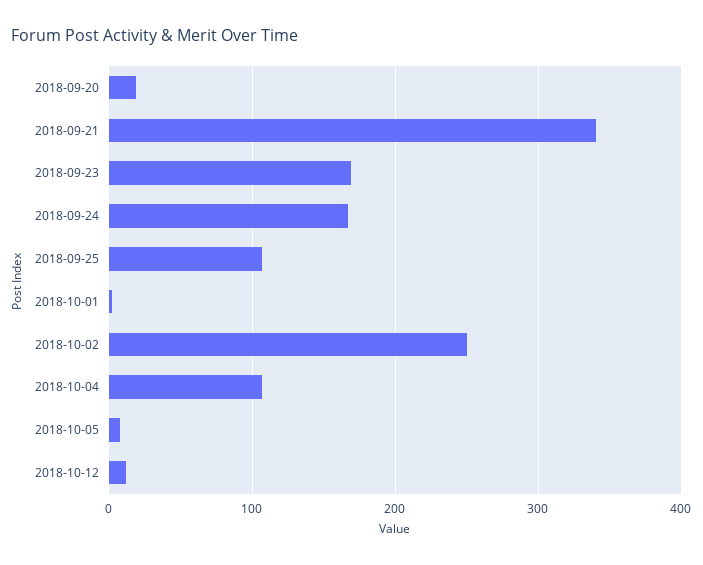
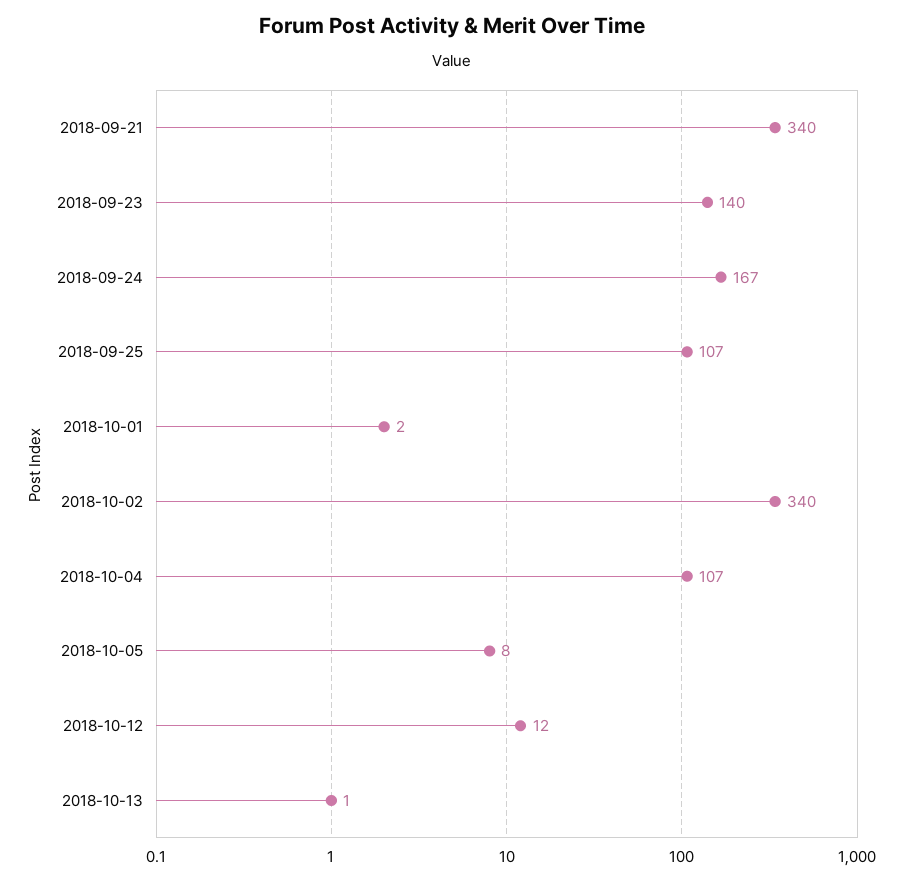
2018-09-20: 20 -> none
2018-09-23: 170 -> 140
2018-10-02: 250 -> 340
2018-10-13: none -> 1

